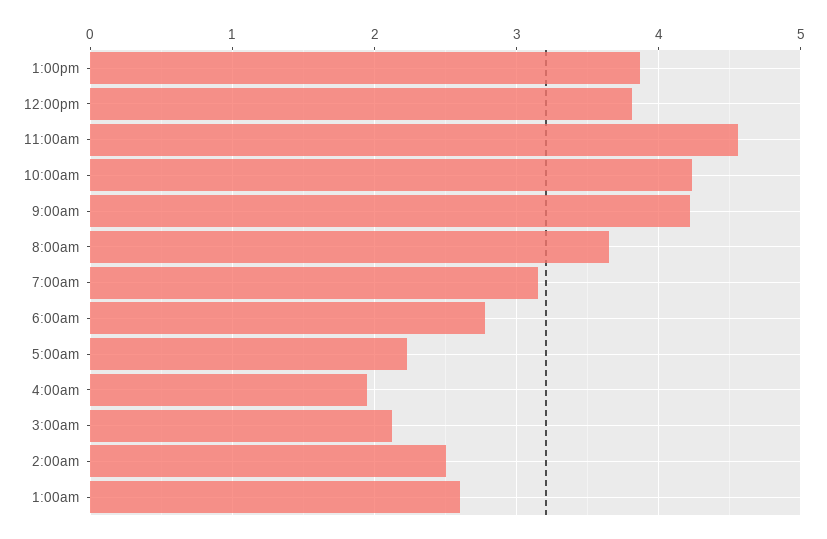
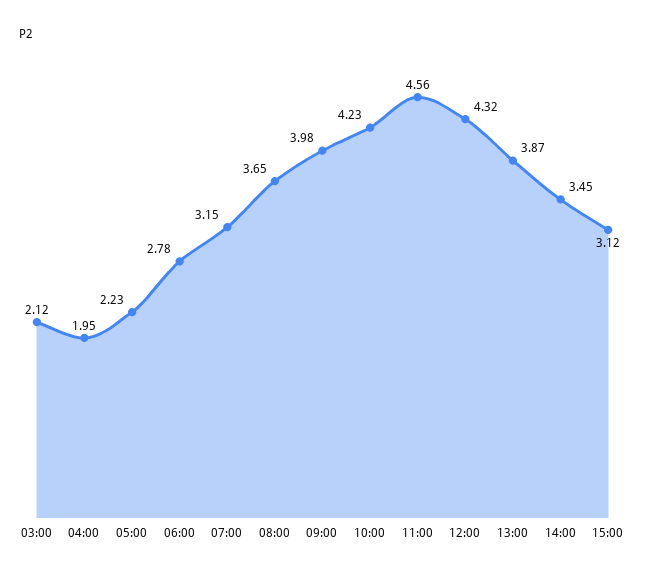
12:00pm: 3.8 -> 4.32
9:00am: 4.2 -> 3.98
2:00am: 2.5 -> none
1:00am: 2.6 -> none
14:00: none -> 3.45
15:00: none -> 3.12

